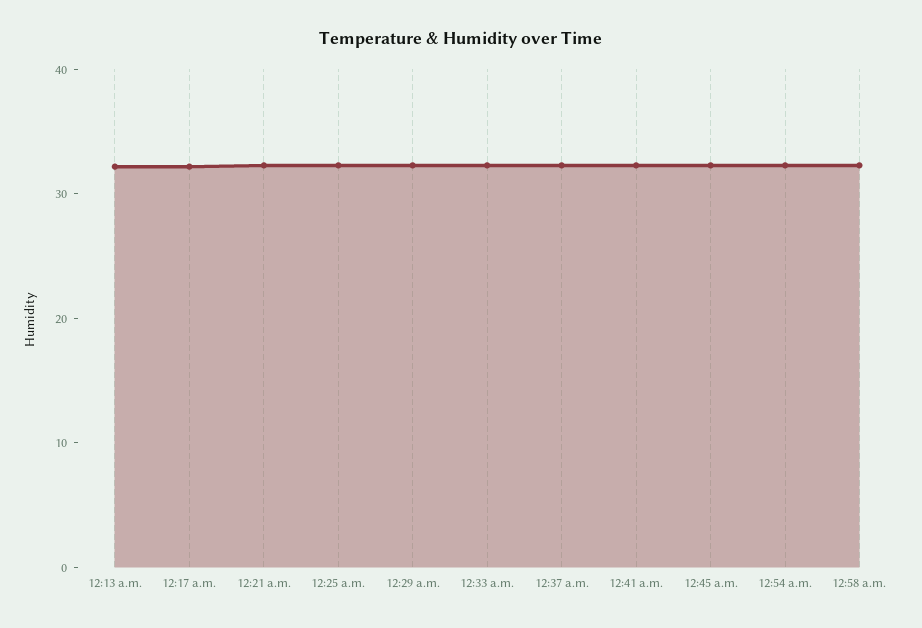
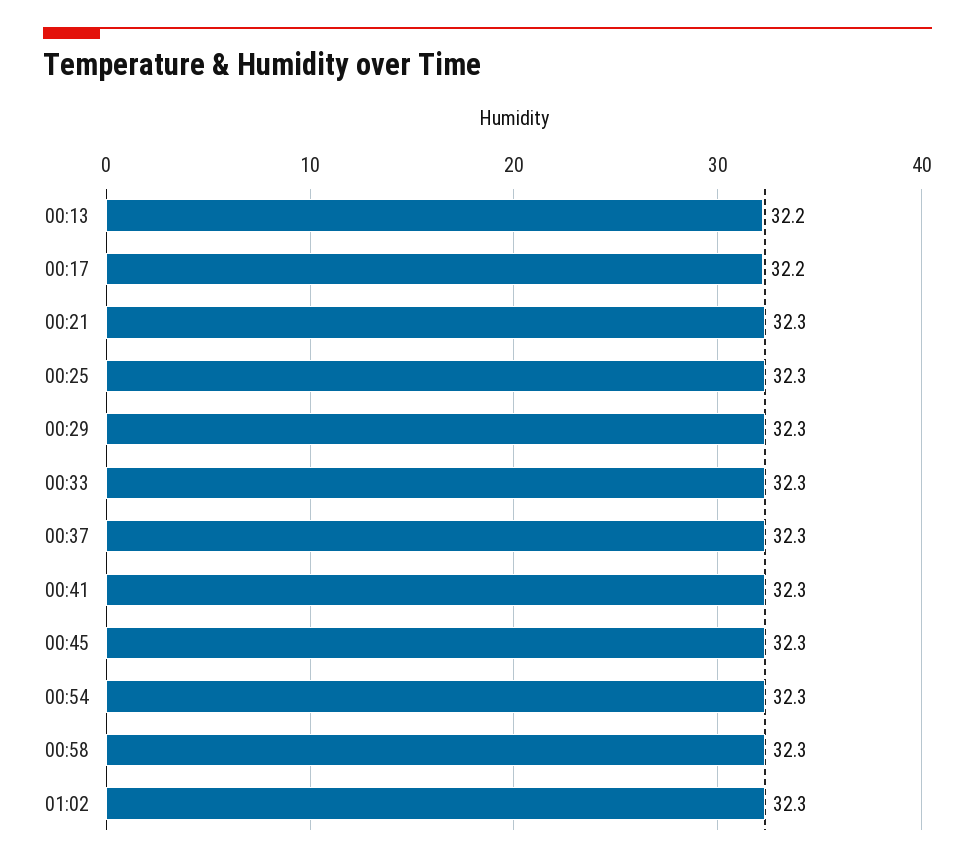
01:02: none -> 32.3

